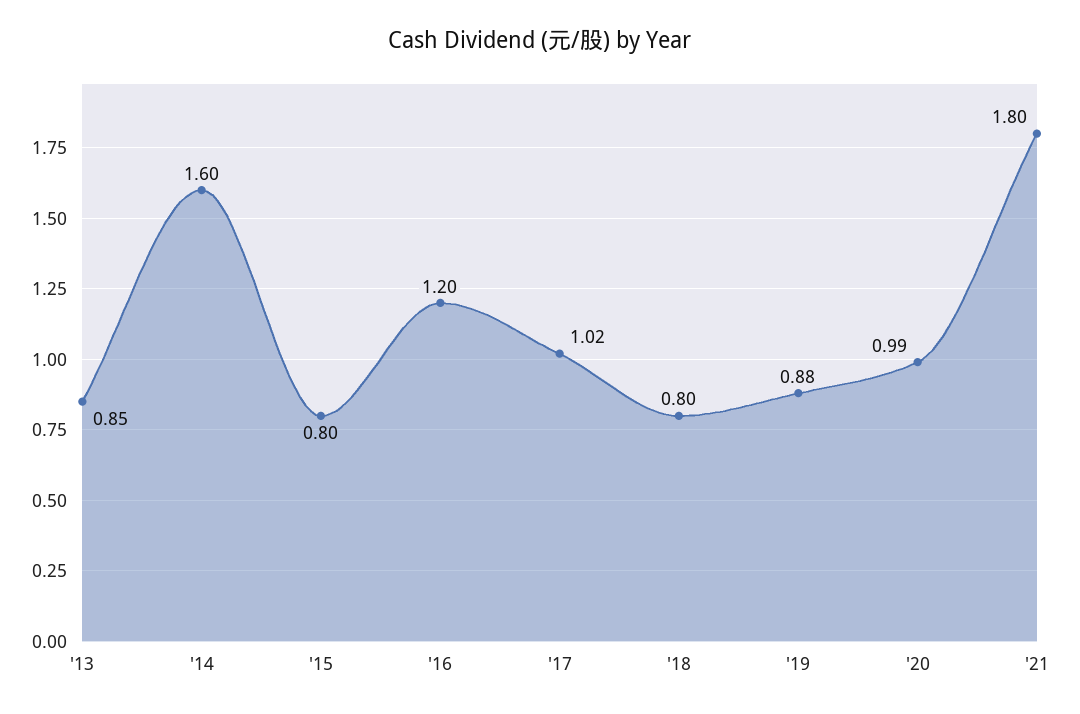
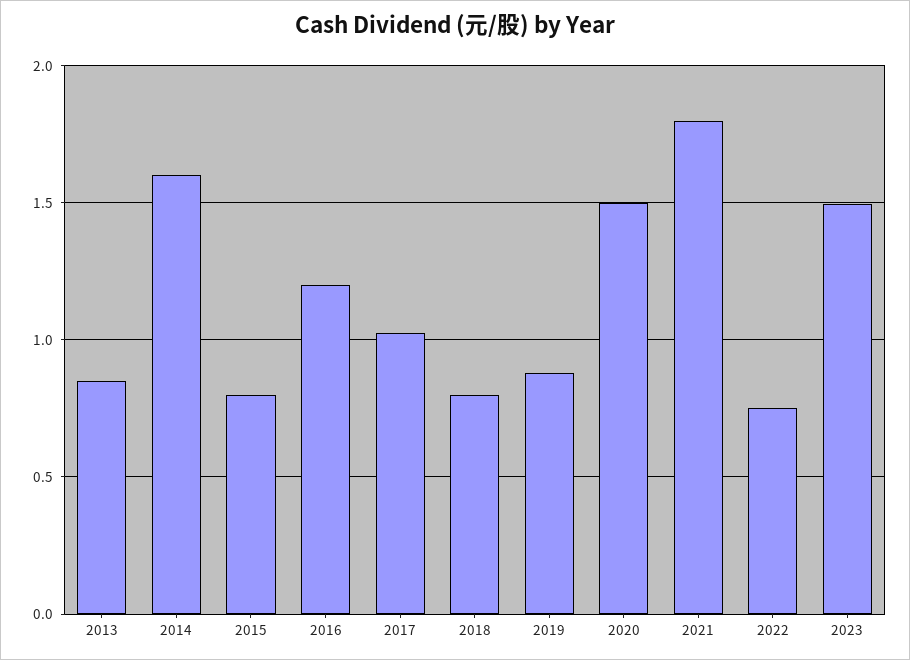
'20: 0.99 -> 1.5
2022: none -> 0.75
2023: none -> 1.5

